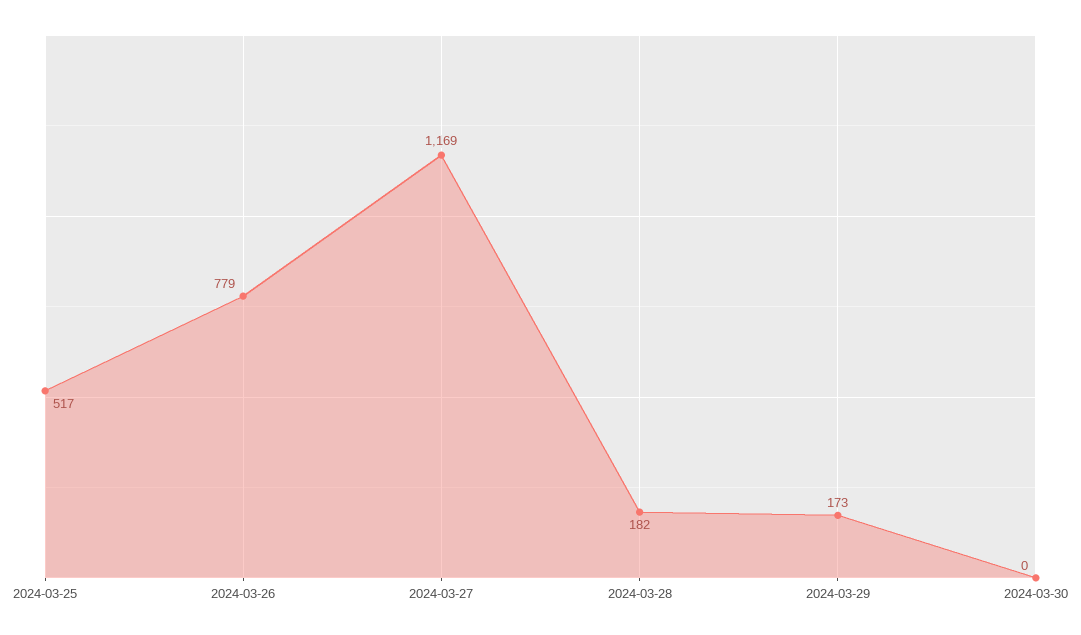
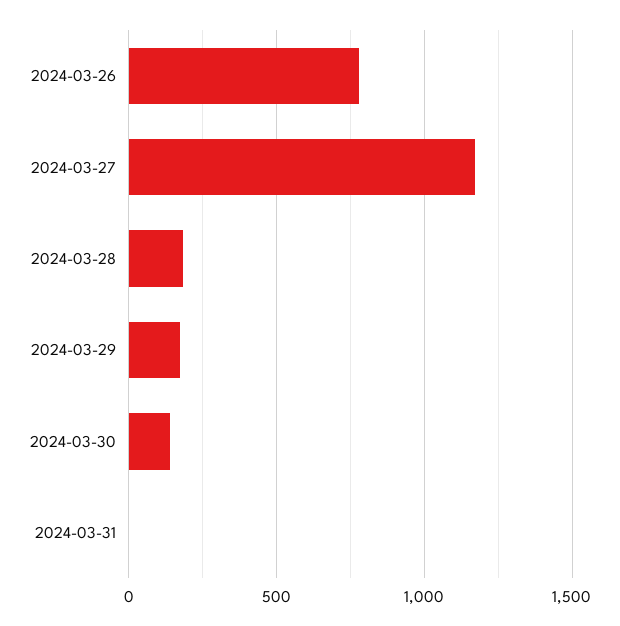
2024-03-25: 517 -> none
2024-03-30: 0 -> 150
2024-03-31: none -> 0

